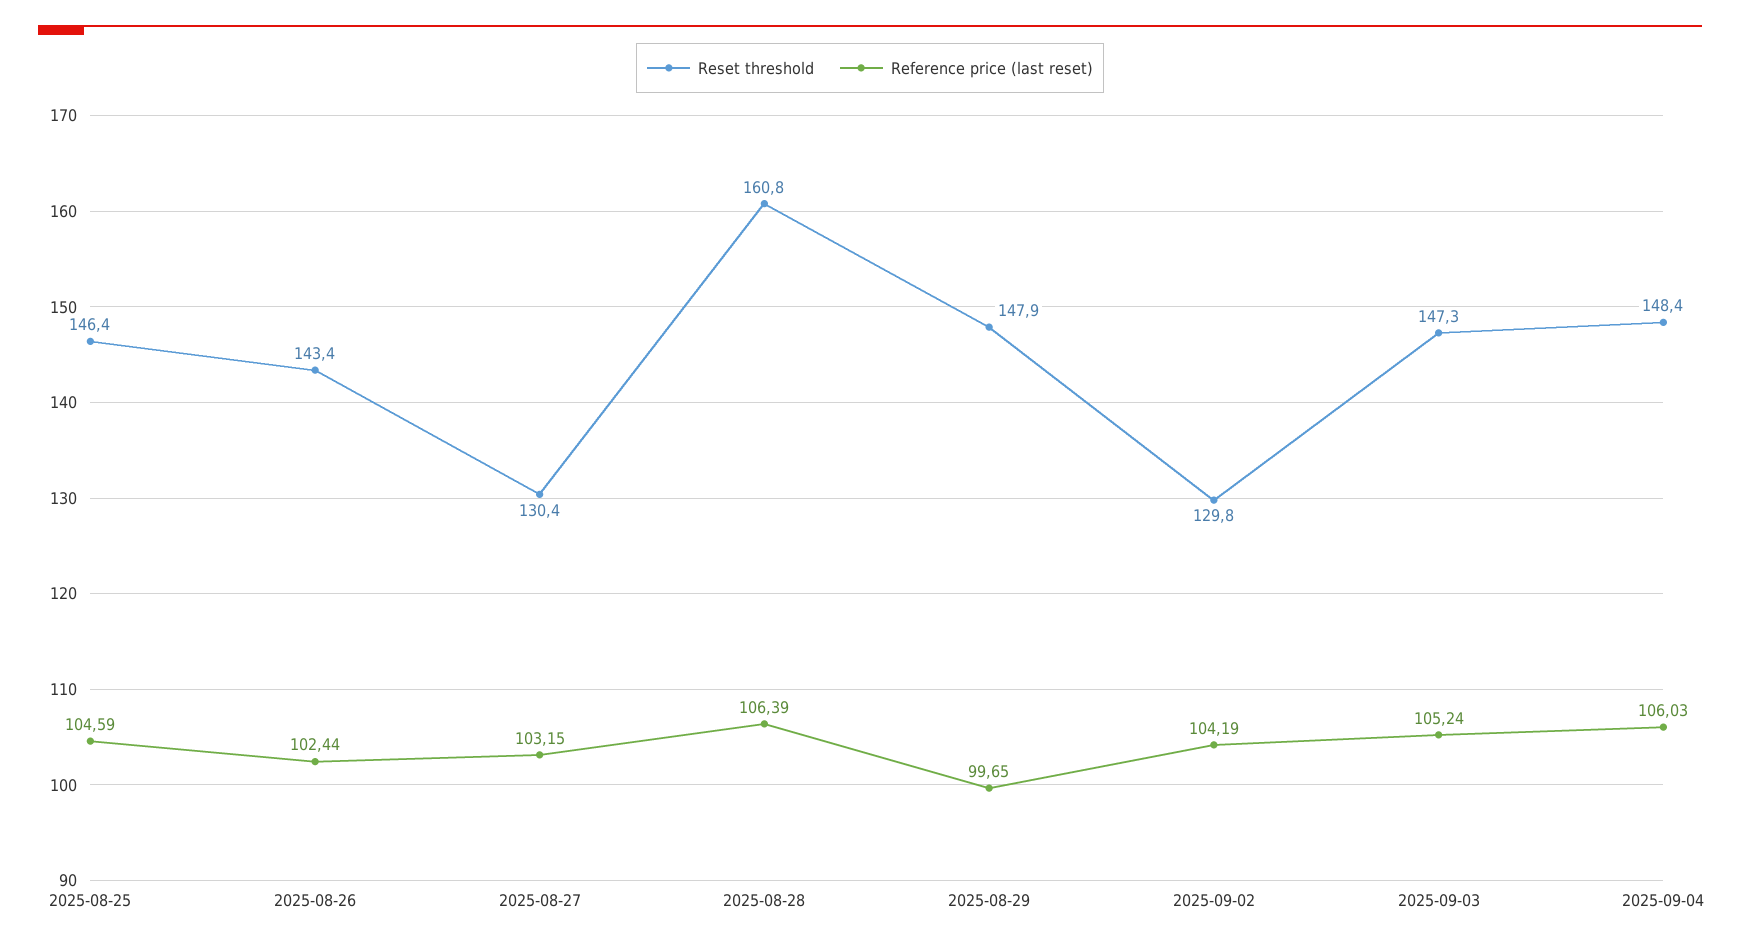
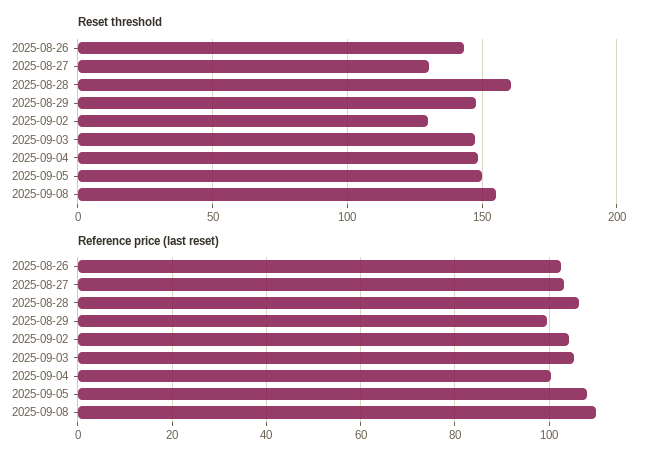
Reset threshold, 2025-08-25: 146.4 -> none
Reference price (last reset), 2025-08-25: 104.59 -> none
Reference price (last reset), 2025-09-04: 106.03 -> 100
Reset threshold, 2025-09-05: none -> 150
Reset threshold, 2025-09-08: none -> 155
Reference price (last reset), 2025-09-05: none -> 108
Reference price (last reset), 2025-09-08: none -> 110

